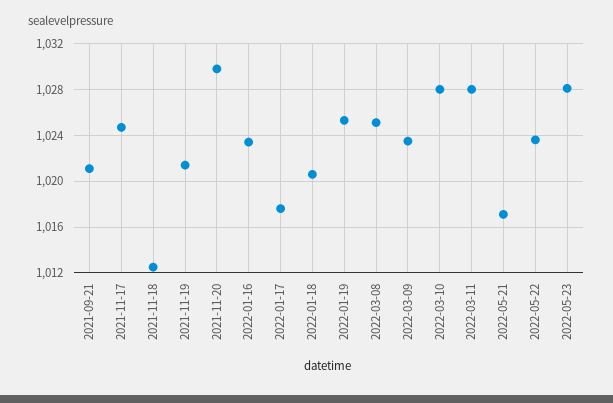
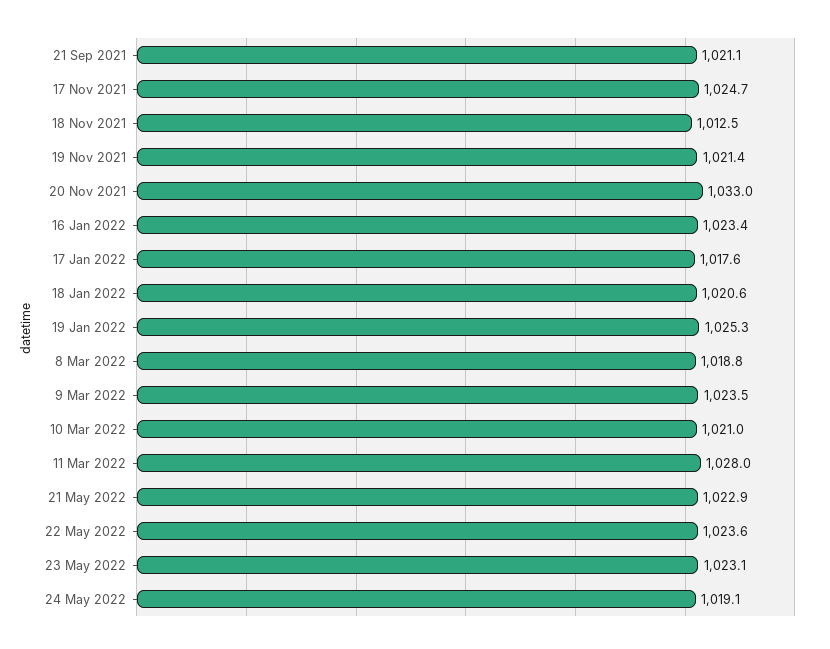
2021-11-20: 1030 -> 1033
2022-03-08: 1025 -> 1018.8
2022-03-10: 1028 -> 1021
2022-05-21: 1017 -> 1022.9
2022-05-23: 1028 -> 1023.1
24 May 2022: none -> 1019.1

